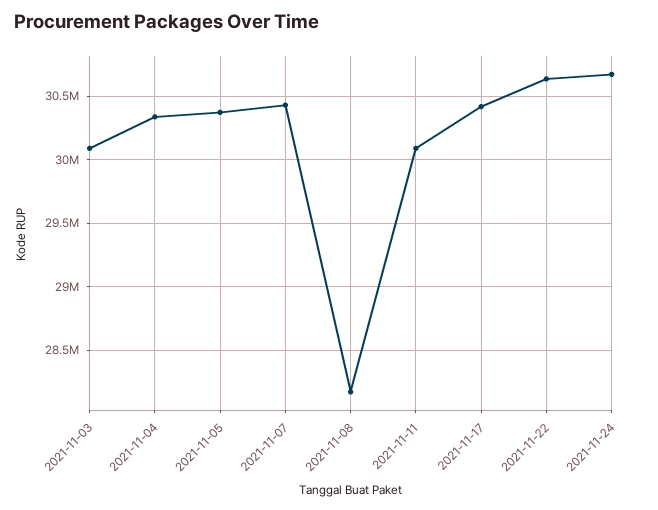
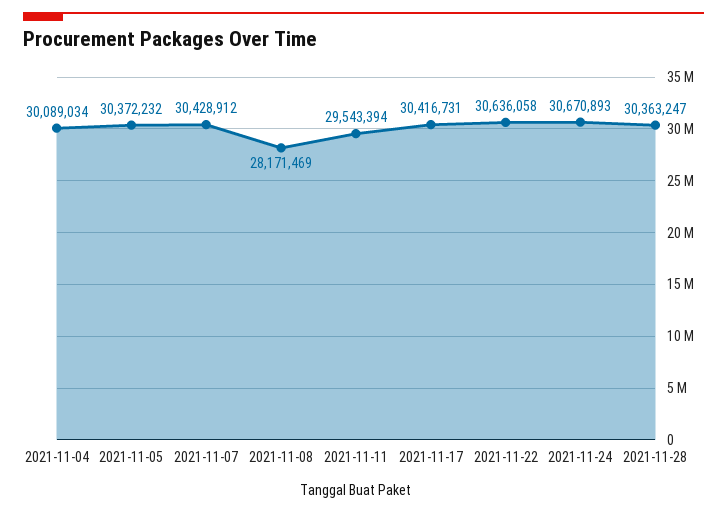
2021-11-03: 30100000 -> none
2021-11-04: 30350000 -> 30089034
2021-11-11: 30100000 -> 29543394
2021-11-28: none -> 30363247

